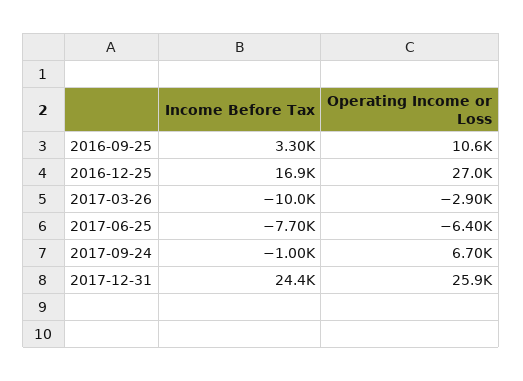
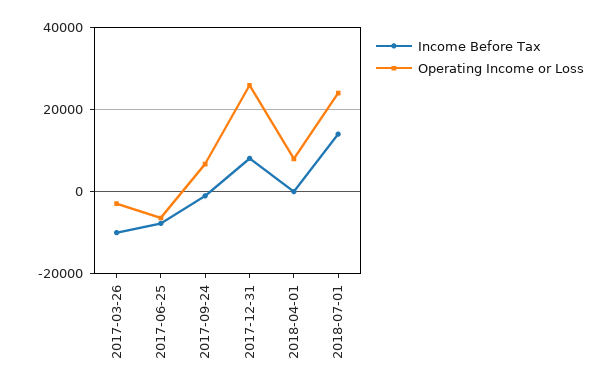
Income Before Tax, 2016-09-25: 3300 -> none
Operating Income or Loss, 2016-09-25: 10600 -> none
Income Before Tax, 2016-12-25: 16900 -> none
Operating Income or Loss, 2016-12-25: 27000 -> none
Income Before Tax, 2017-12-31: 24400 -> 8000
Income Before Tax, 2018-04-01: none -> 0
Operating Income or Loss, 2018-04-01: none -> 8000
Income Before Tax, 2018-07-01: none -> 14000
Operating Income or Loss, 2018-07-01: none -> 24000

